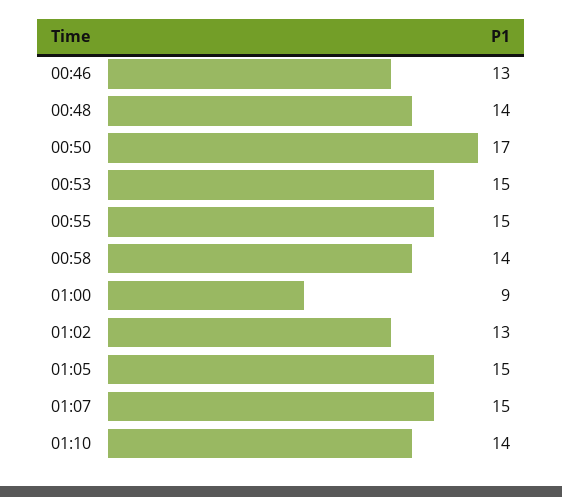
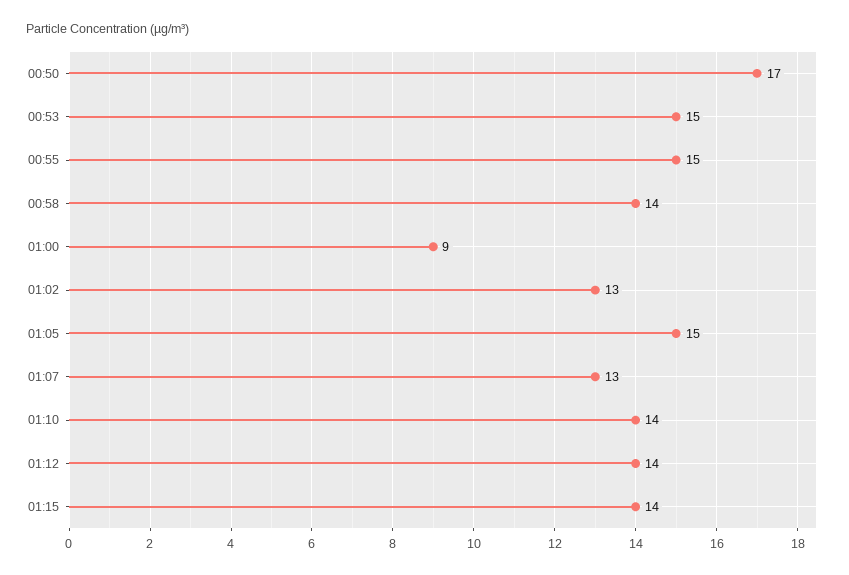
00:46: 13 -> none
00:48: 14 -> none
01:07: 15 -> 13
01:12: none -> 14
01:15: none -> 14

